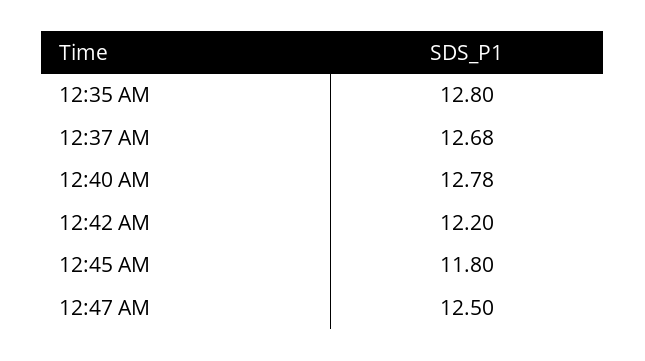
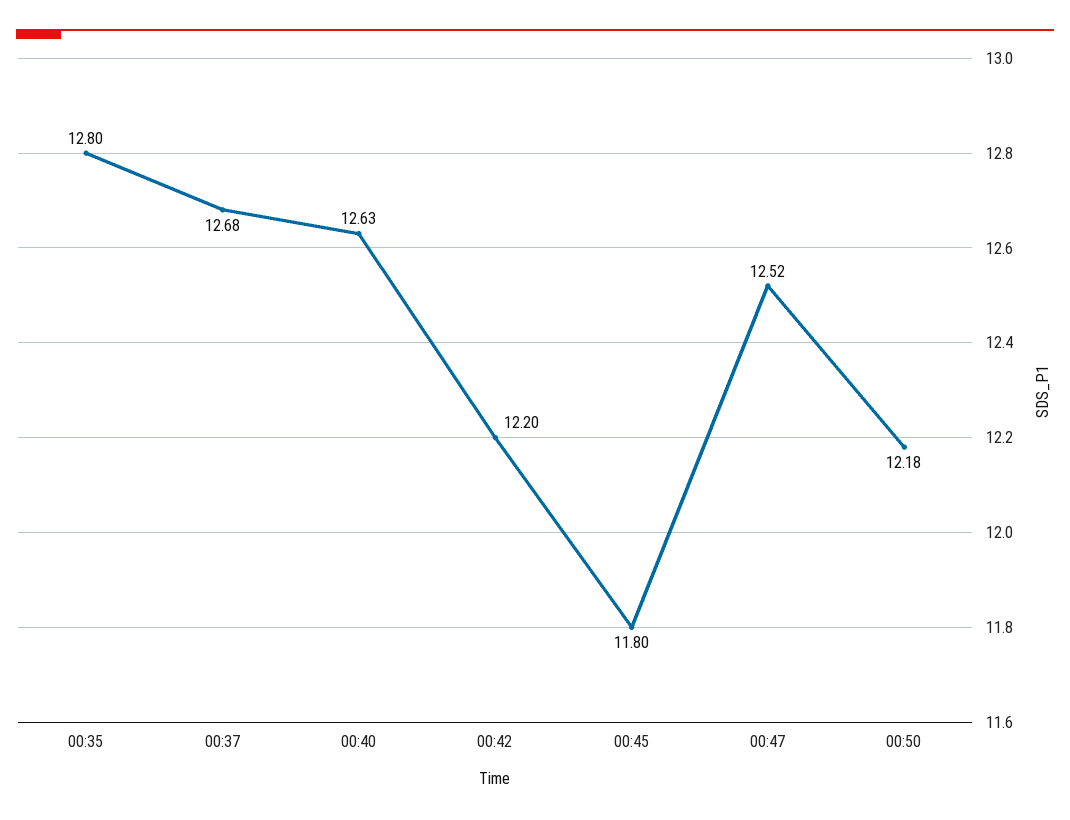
12:40 AM: 12.78 -> 12.63
12:47 AM: 12.5 -> 12.52
00:50: none -> 12.18

